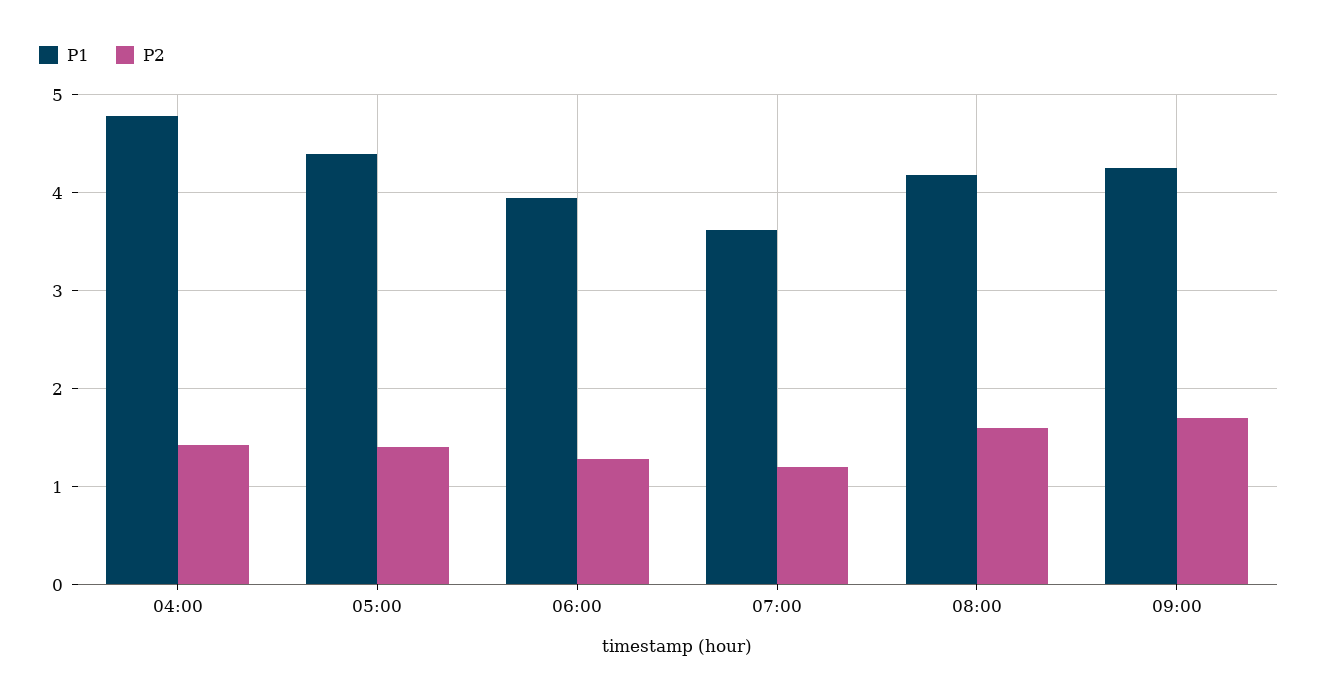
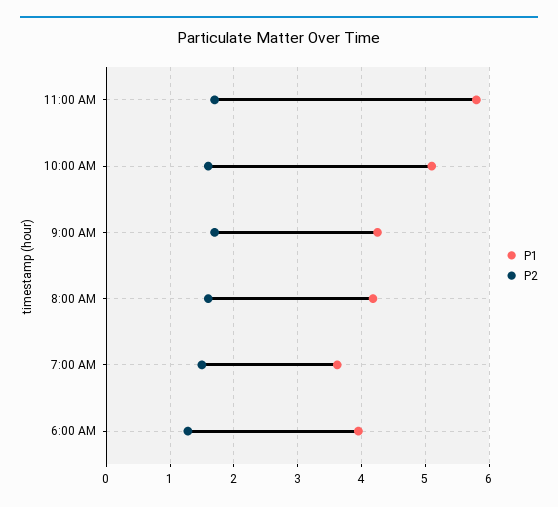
P1, 04:00: 4.8 -> none
P2, 04:00: 1.4 -> none
P1, 05:00: 4.4 -> none
P2, 05:00: 1.4 -> none
P2, 07:00: 1.2 -> 1.5
P1, 11:00 AM: none -> 5.8
P2, 11:00 AM: none -> 1.7
P1, 10:00 AM: none -> 5.1
P2, 10:00 AM: none -> 1.6

